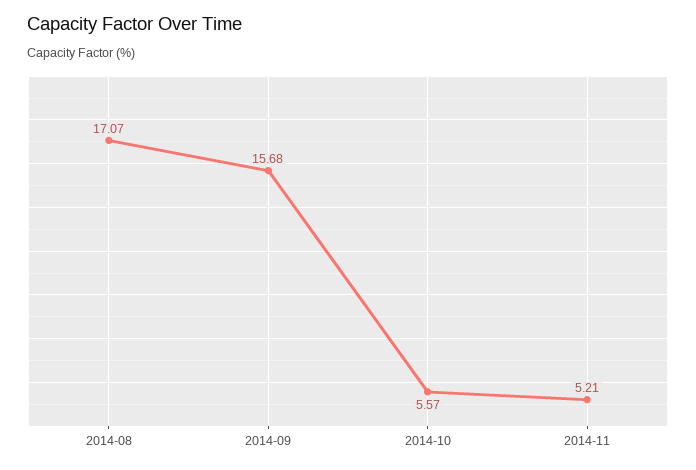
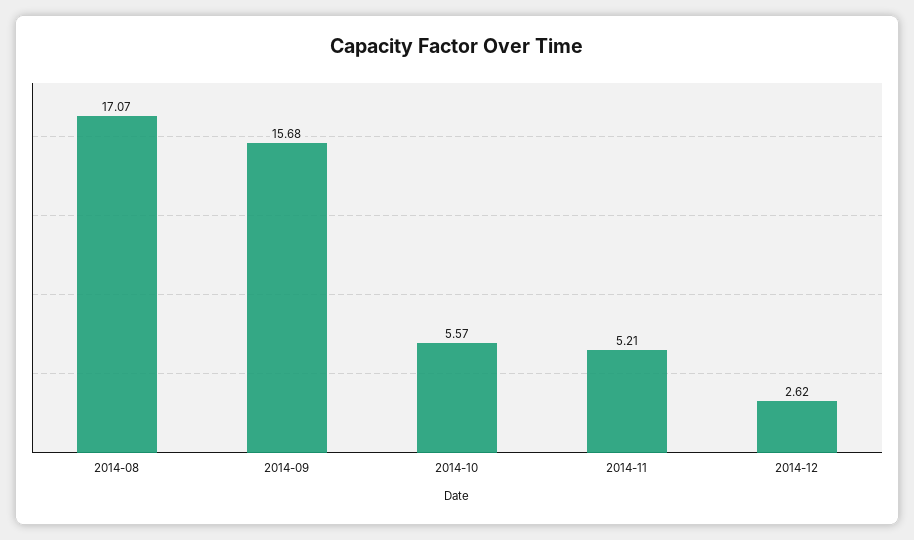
2014-12: none -> 2.62

